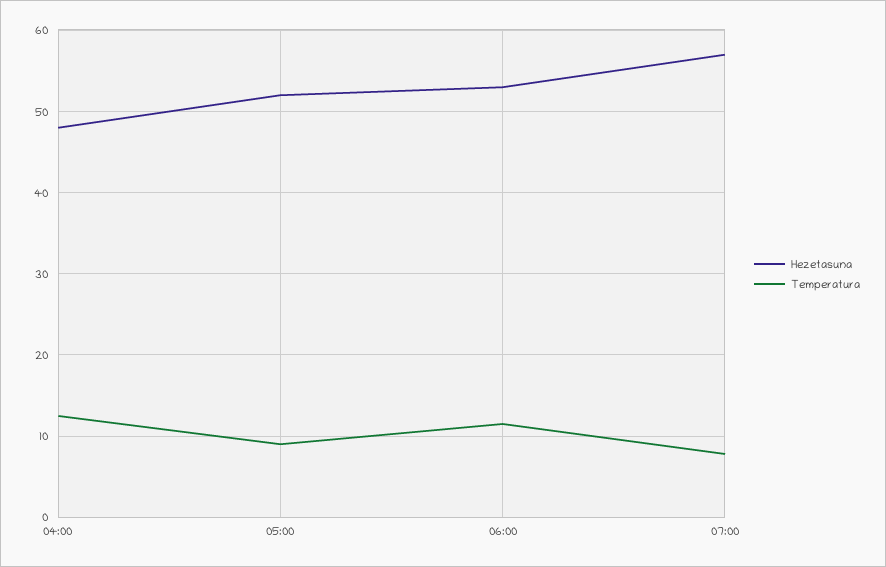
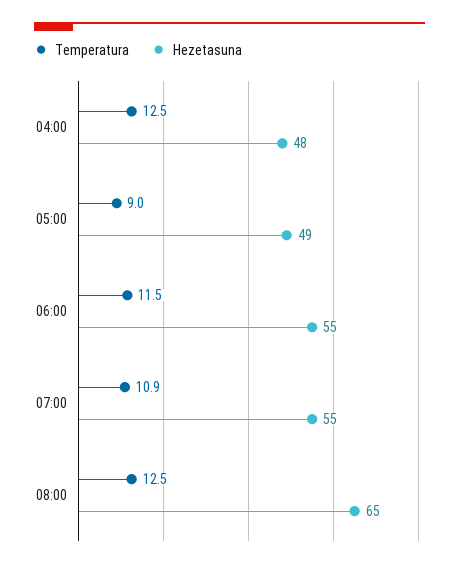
Hezetasuna, 05:00: 52 -> 49
Hezetasuna, 06:00: 53 -> 55
Hezetasuna, 07:00: 57 -> 55
Temperatura, 07:00: 8 -> 10.9
Temperatura, 08:00: none -> 12.5
Hezetasuna, 08:00: none -> 65

